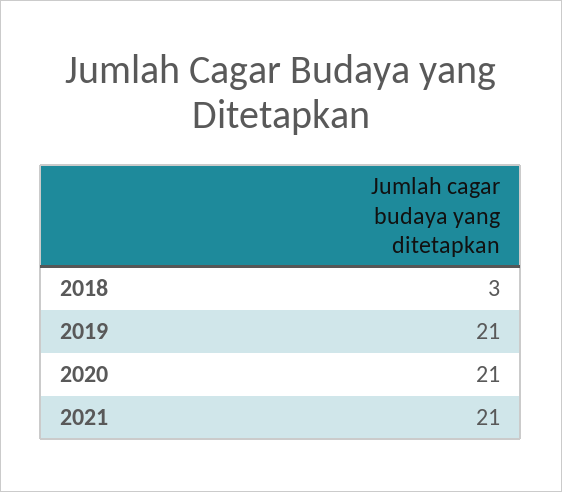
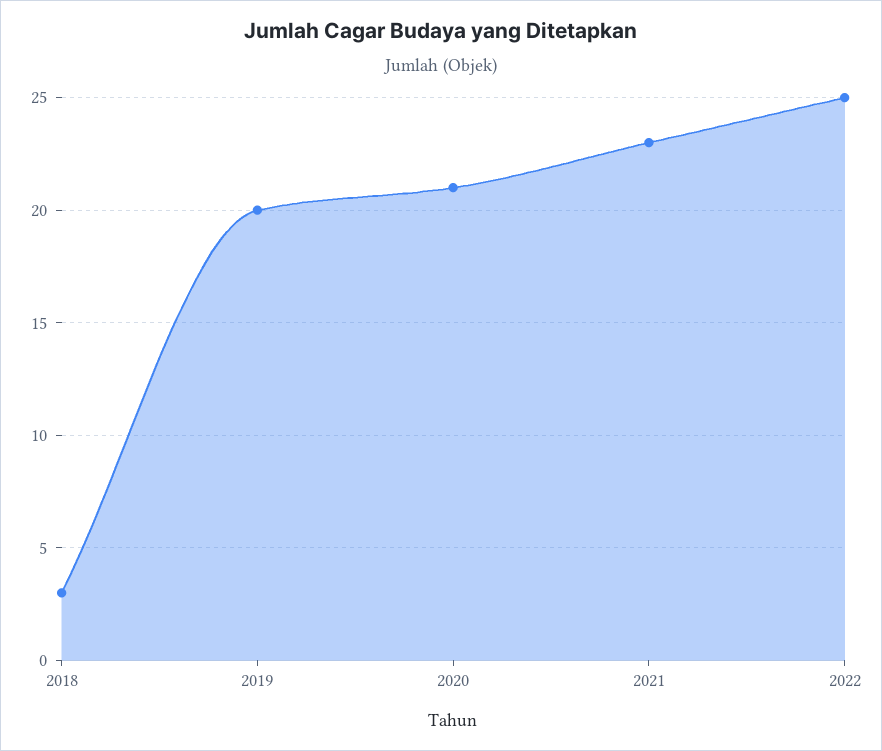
2019: 21 -> 20
2021: 21 -> 23
2022: none -> 25

